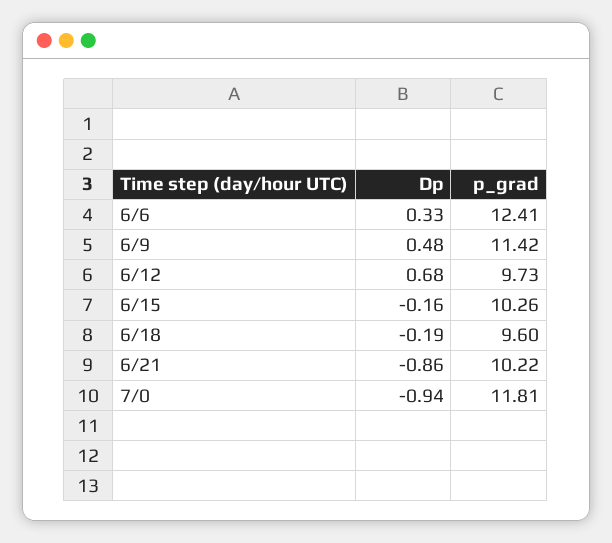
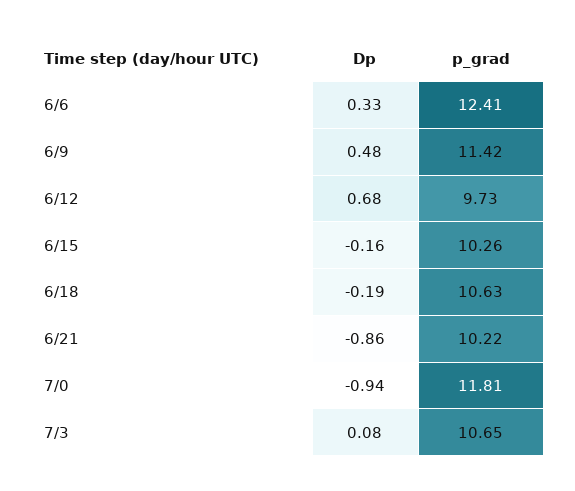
p_grad, 6/18: 9.6 -> 10.63
Dp, 7/3: none -> 0.08
p_grad, 7/3: none -> 10.65

